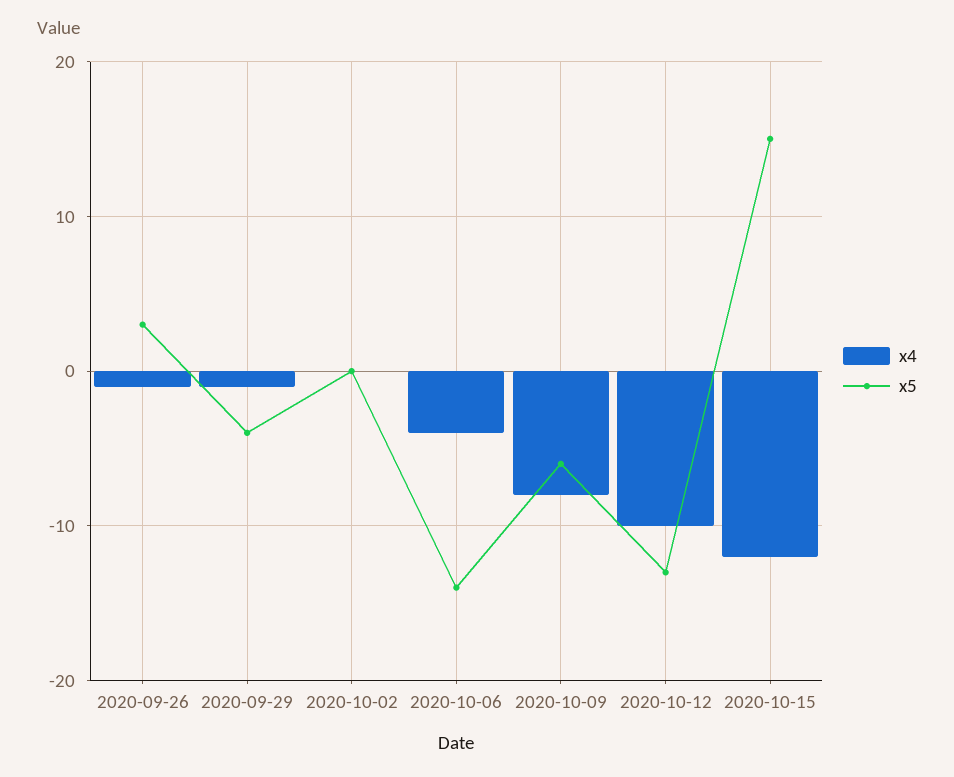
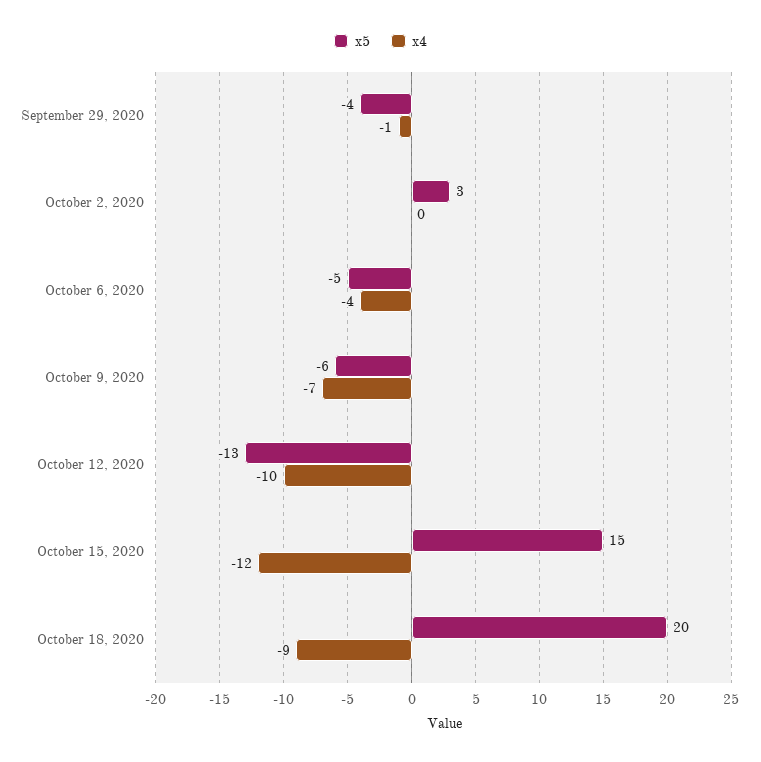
x4, 2020-09-26: -1 -> none
x5, 2020-09-26: 3 -> none
x5, 2020-10-02: 0 -> 3
x5, 2020-10-06: -14 -> -5
x4, 2020-10-09: -8 -> -7
x5, October 18, 2020: none -> 20
x4, October 18, 2020: none -> -9

